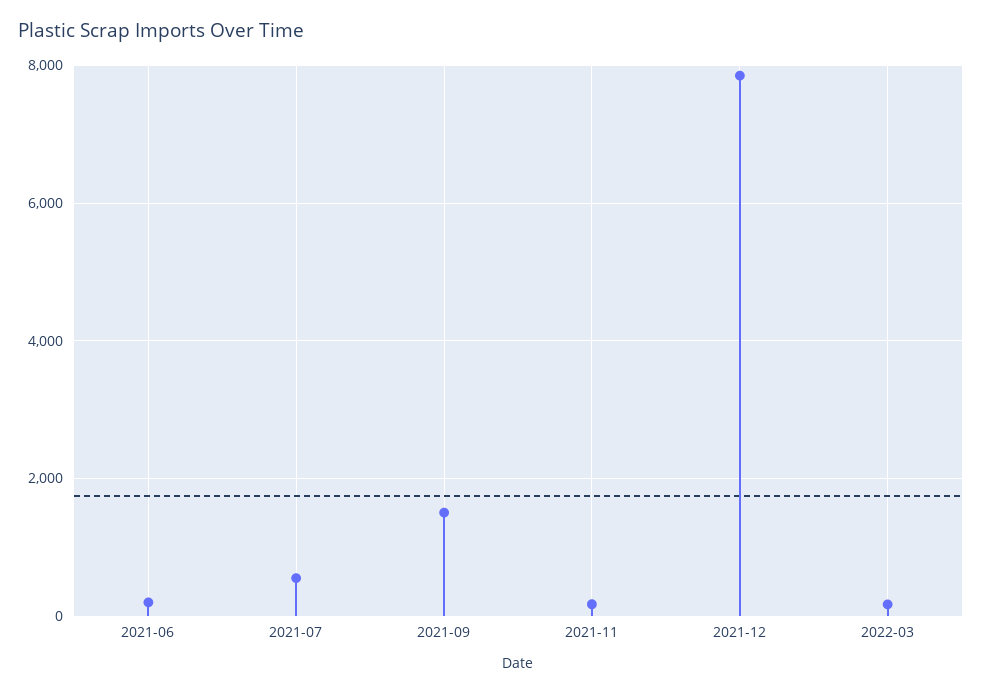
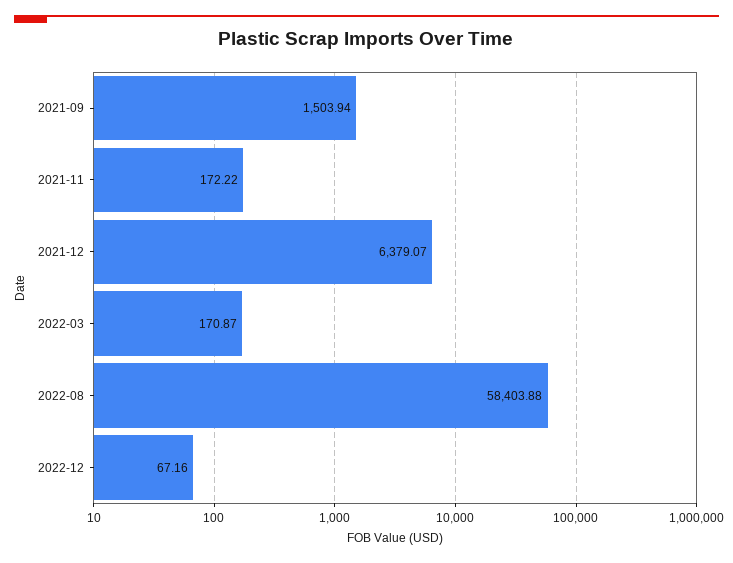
2021-06: 200 -> none
2021-07: 600 -> none
2021-12: 7800 -> 6379.07
2022-08: none -> 58403.88
2022-12: none -> 67.16

